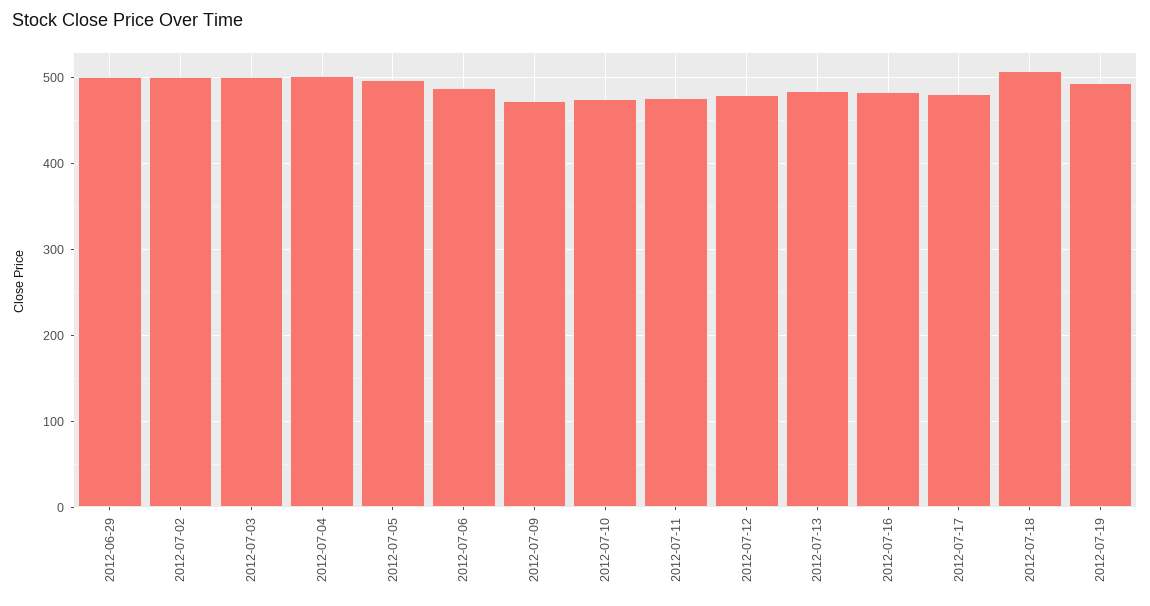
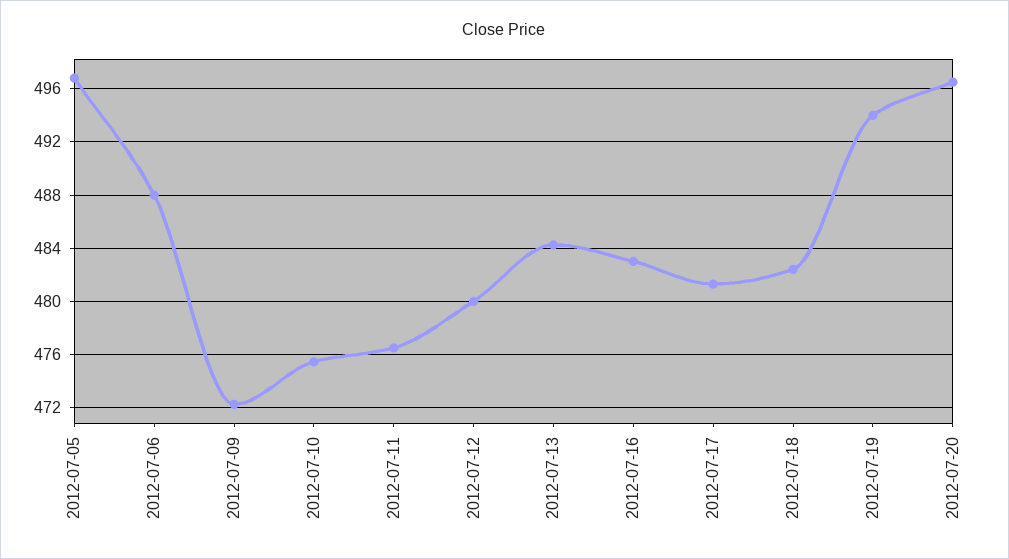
2012-06-29: 500 -> none
2012-07-02: 500 -> none
2012-07-03: 500 -> none
2012-07-04: 500 -> none
2012-07-18: 510 -> 482.5
2012-07-20: none -> 496.5

